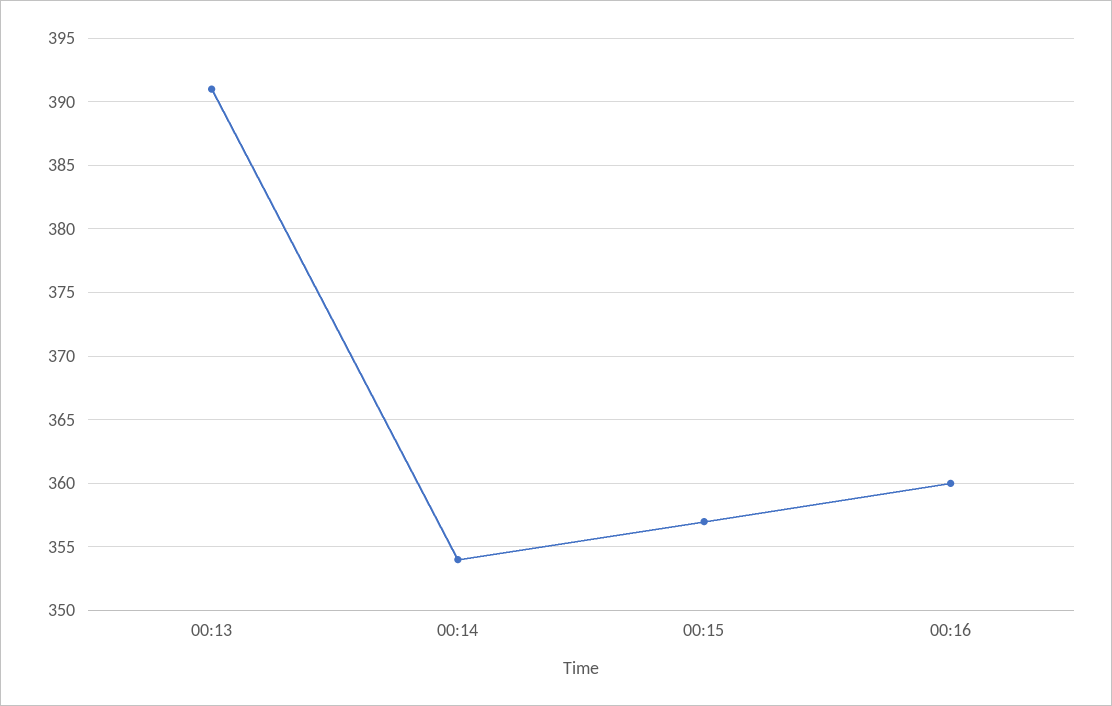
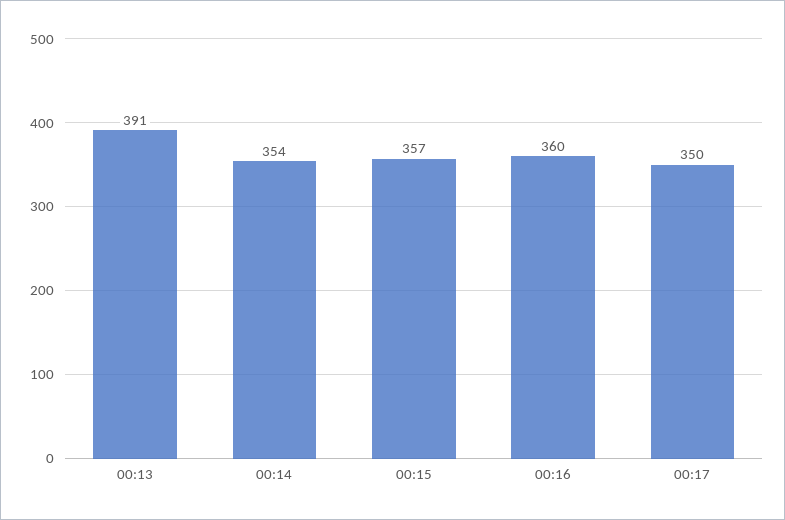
00:17: none -> 350

